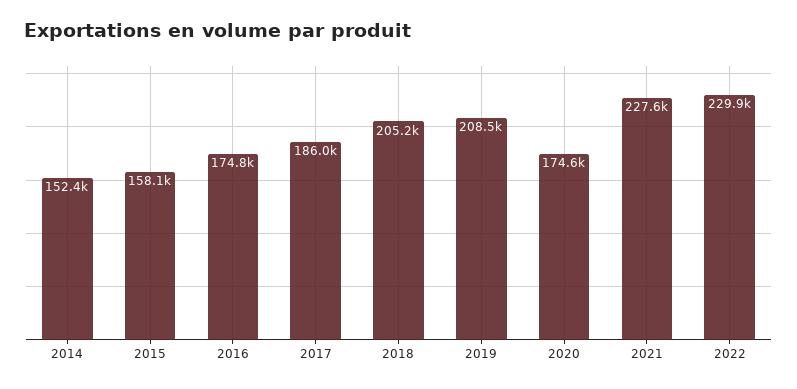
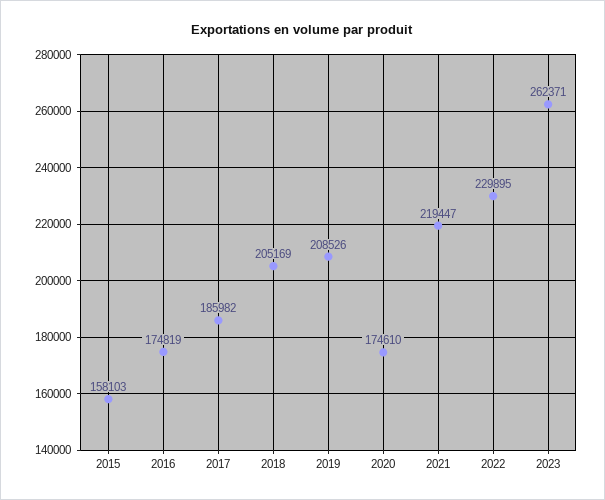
2014: 152400 -> none
2021: 227600 -> 219447
2023: none -> 262371

